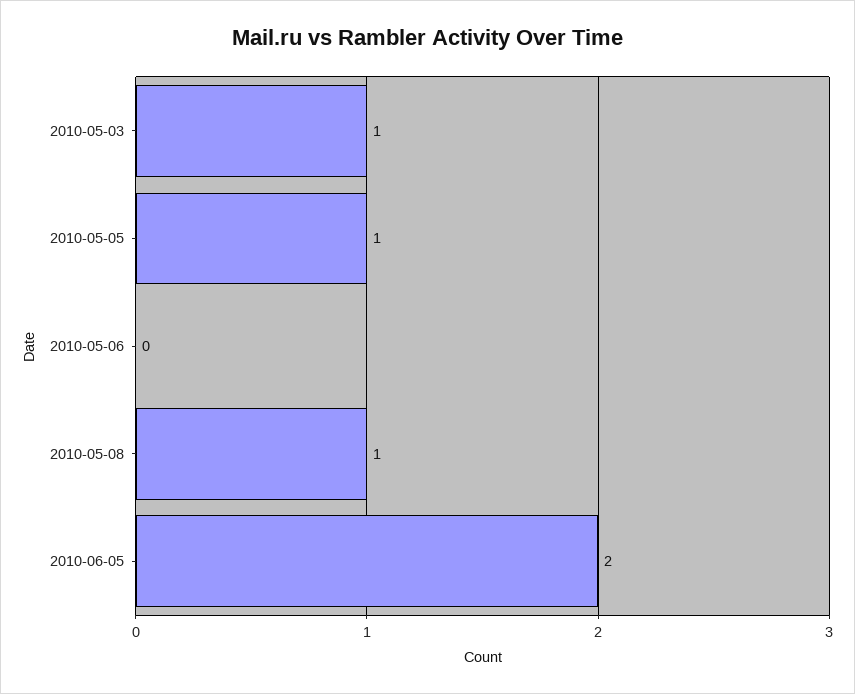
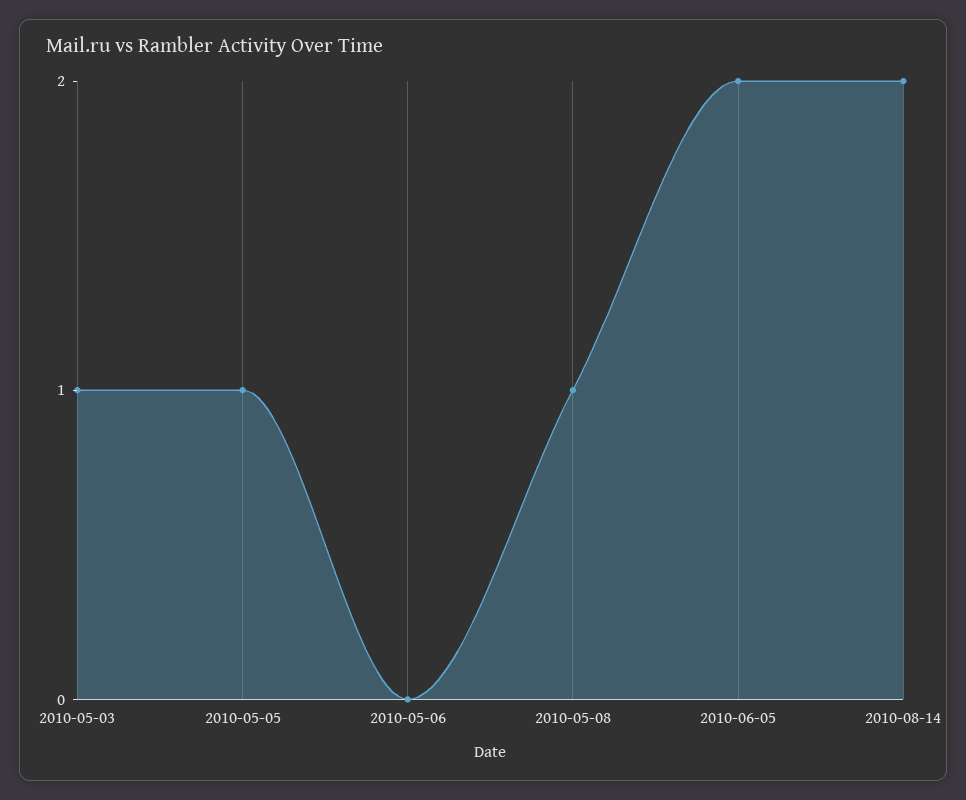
2010-08-14: none -> 2

